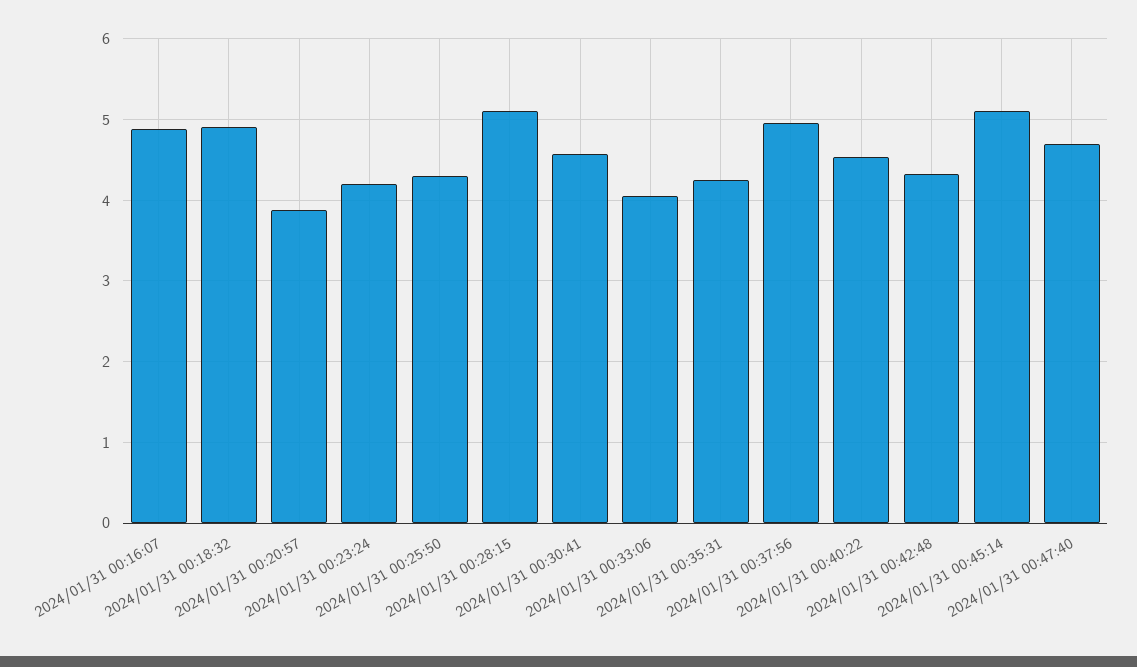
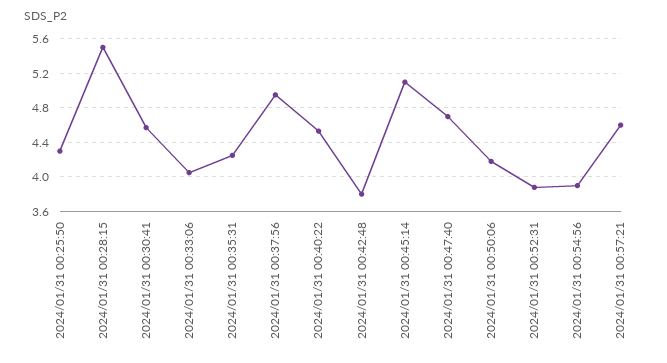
2024/01/31 00:16:07: 4.9 -> none
2024/01/31 00:18:32: 4.9 -> none
2024/01/31 00:20:57: 3.9 -> none
2024/01/31 00:23:24: 4.2 -> none
2024/01/31 00:28:15: 5.1 -> 5.5
2024/01/31 00:42:48: 4.3 -> 3.8
2024/01/31 00:50:06: none -> 4.2
2024/01/31 00:52:31: none -> 3.9
2024/01/31 00:54:56: none -> 3.9
2024/01/31 00:57:21: none -> 4.6

